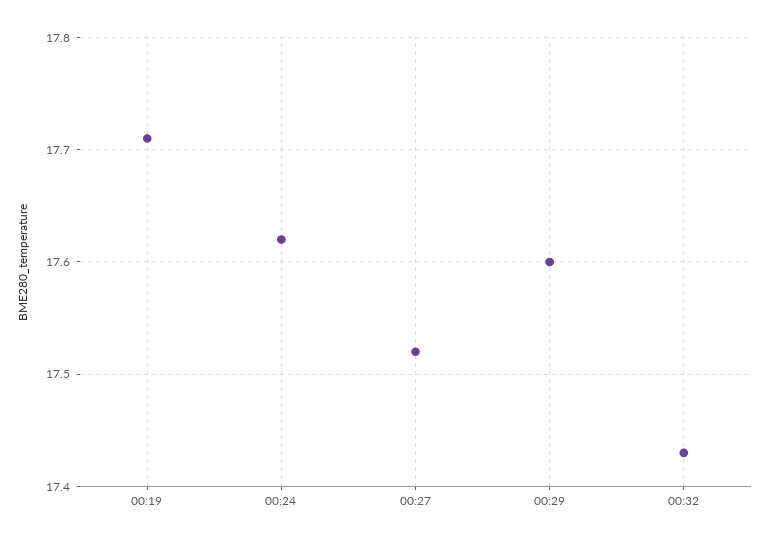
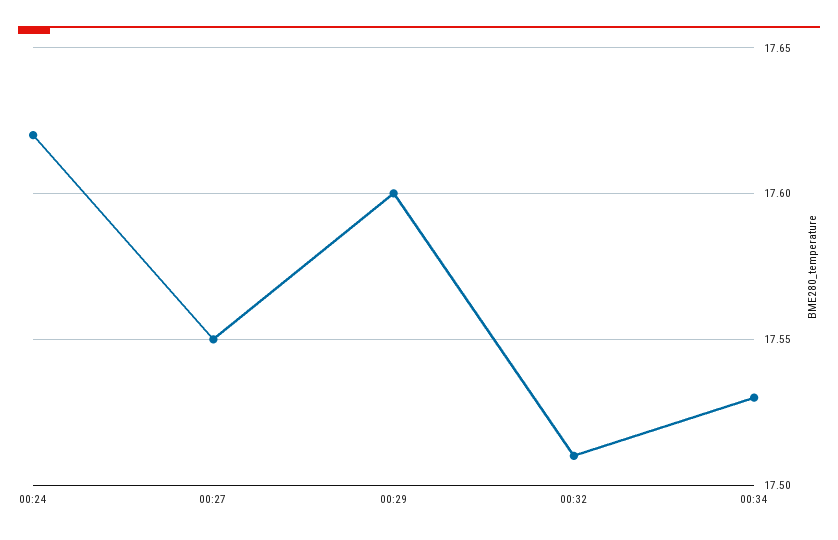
00:19: 17.71 -> none
00:27: 17.52 -> 17.55
00:32: 17.43 -> 17.51
00:34: none -> 17.53

